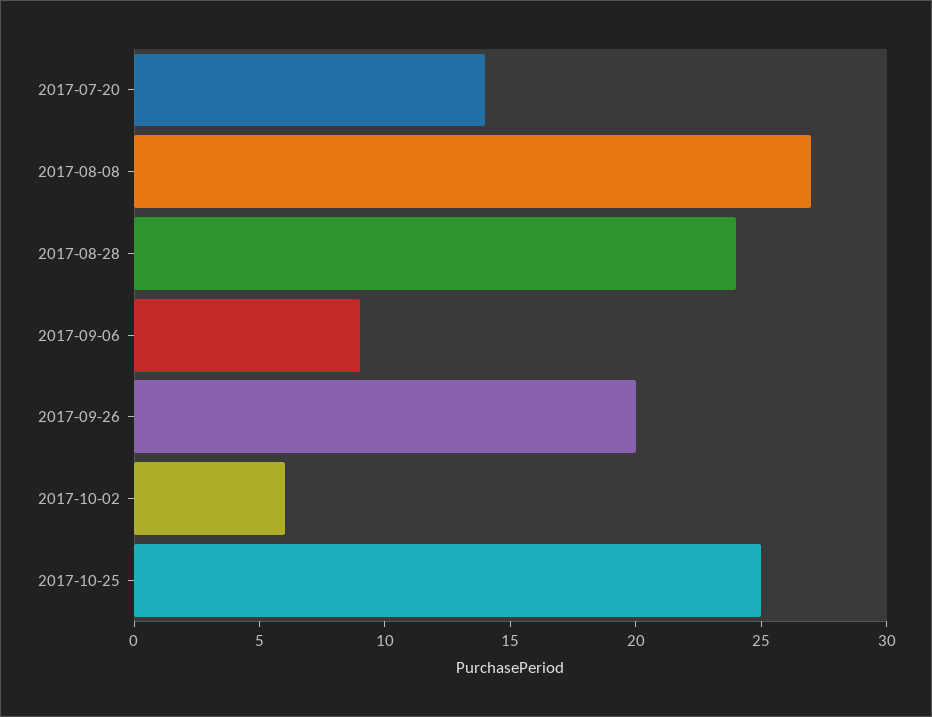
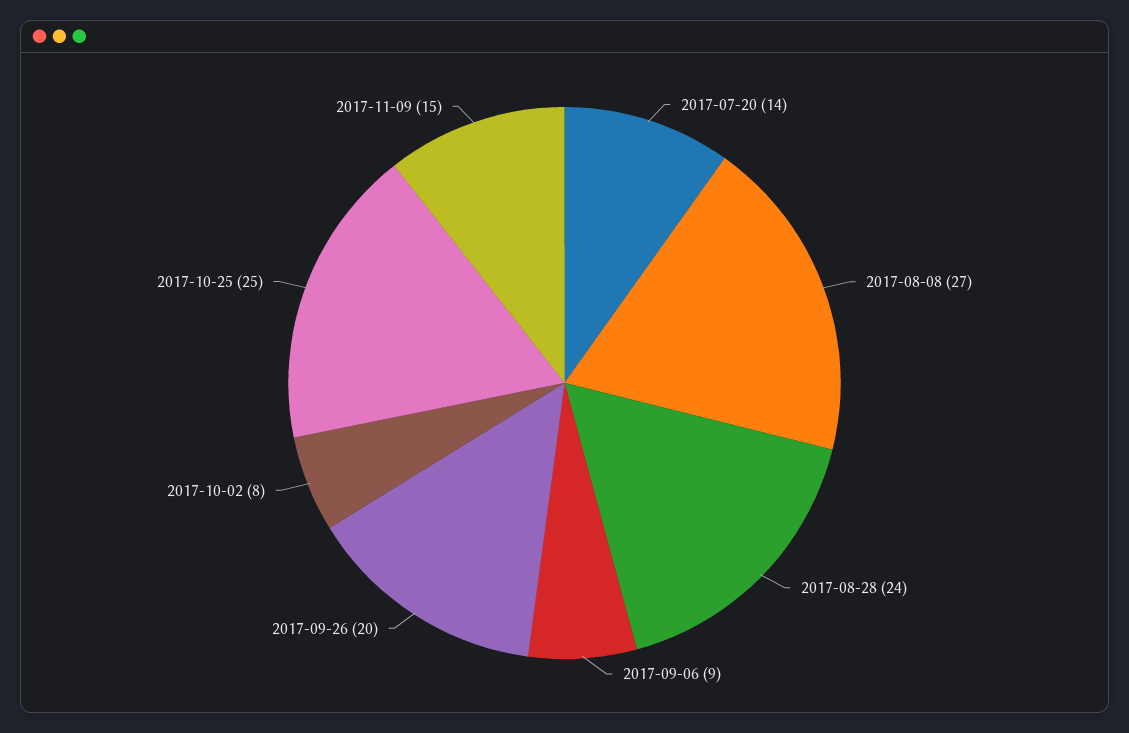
2017-10-02: 6 -> 8
2017-11-09: none -> 15

